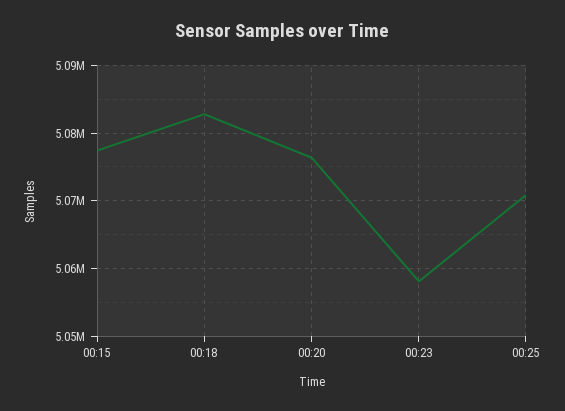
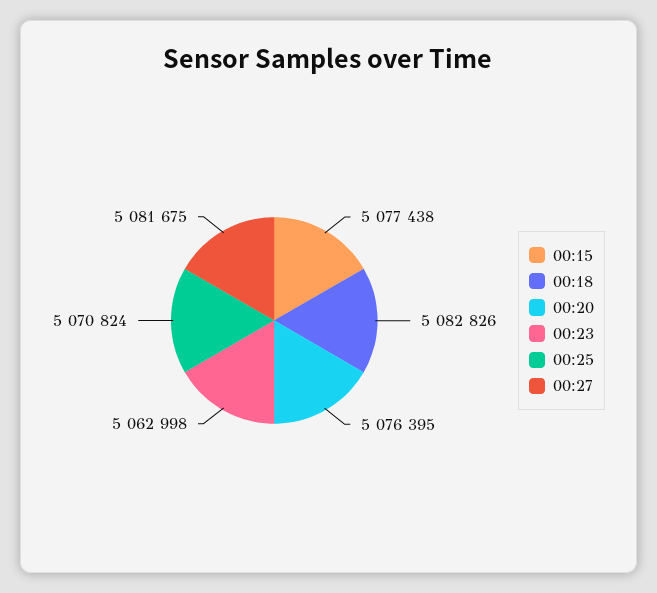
00:23: 5058000 -> 5062998
00:27: none -> 5081675

